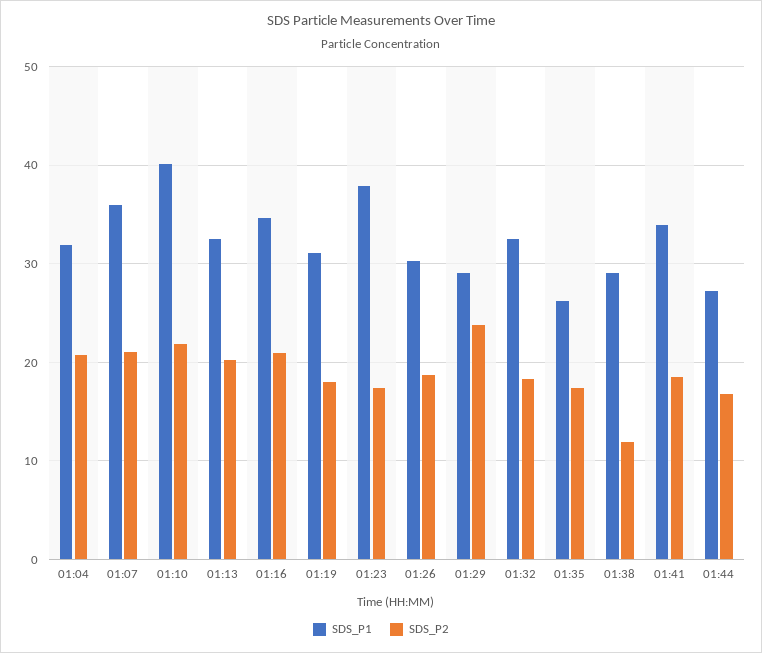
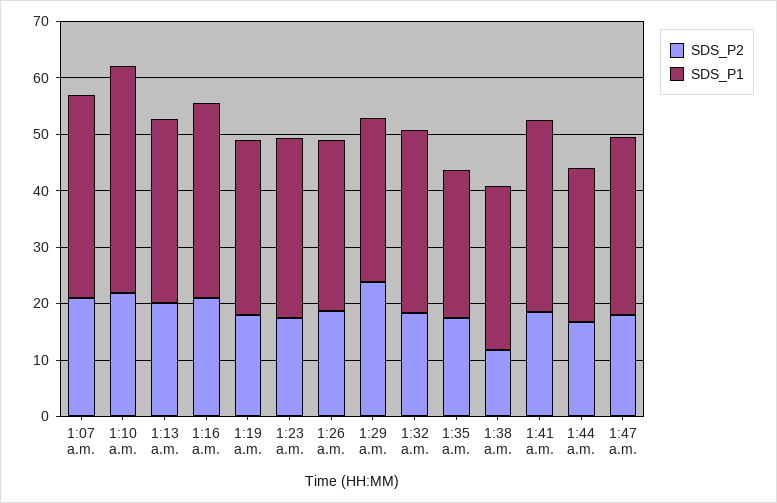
SDS_P1, 01:04: 32 -> none
SDS_P2, 01:04: 21 -> none
SDS_P1, 01:23: 38 -> 32
SDS_P2, 1:47 a.m.: none -> 18
SDS_P1, 1:47 a.m.: none -> 32

